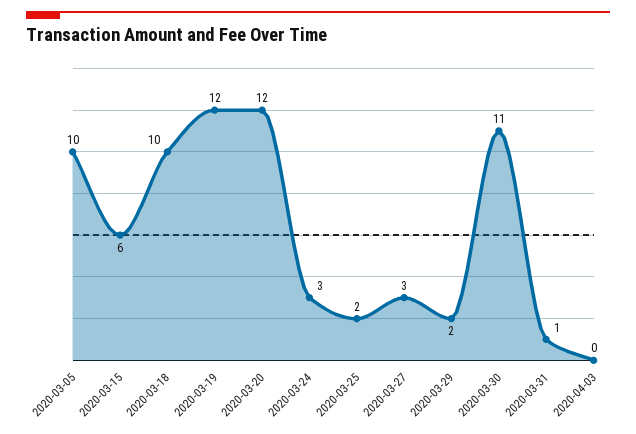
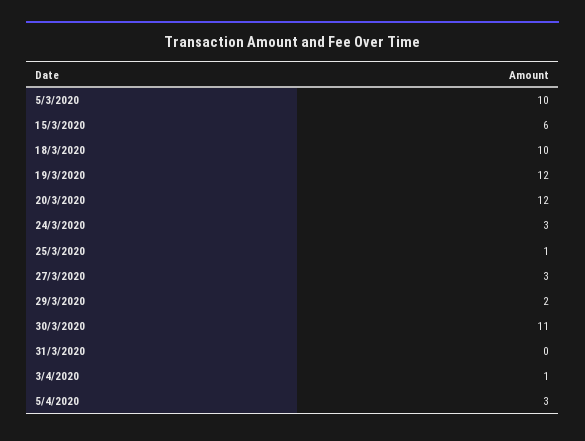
2020-03-25: 2 -> 1
2020-03-31: 1 -> 0
2020-04-03: 0 -> 1
5/4/2020: none -> 3

